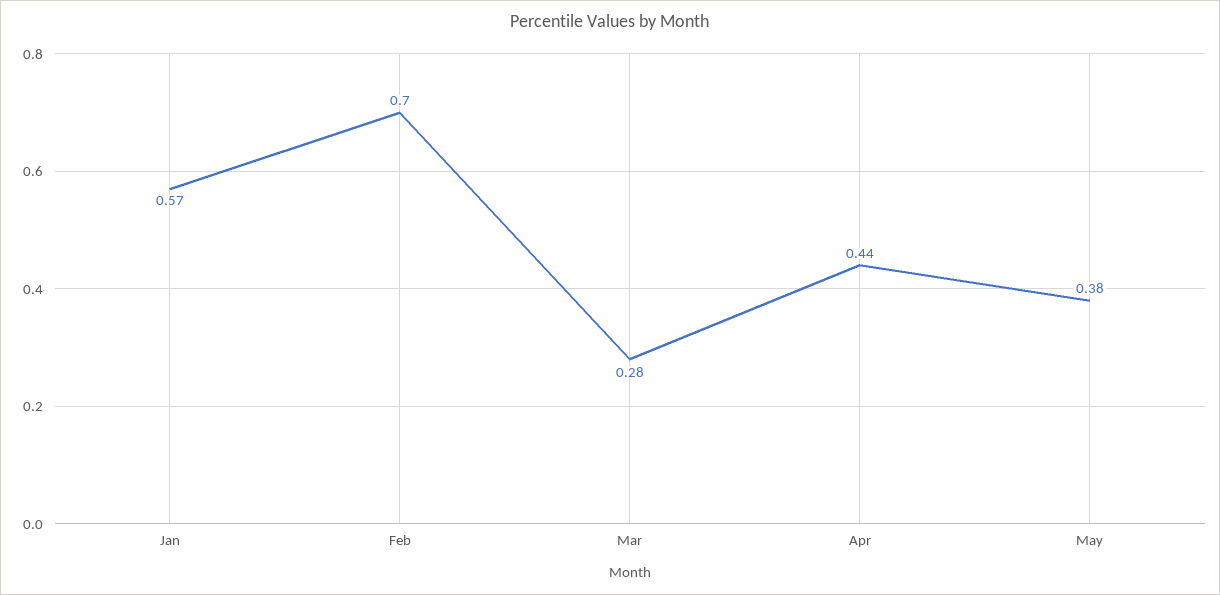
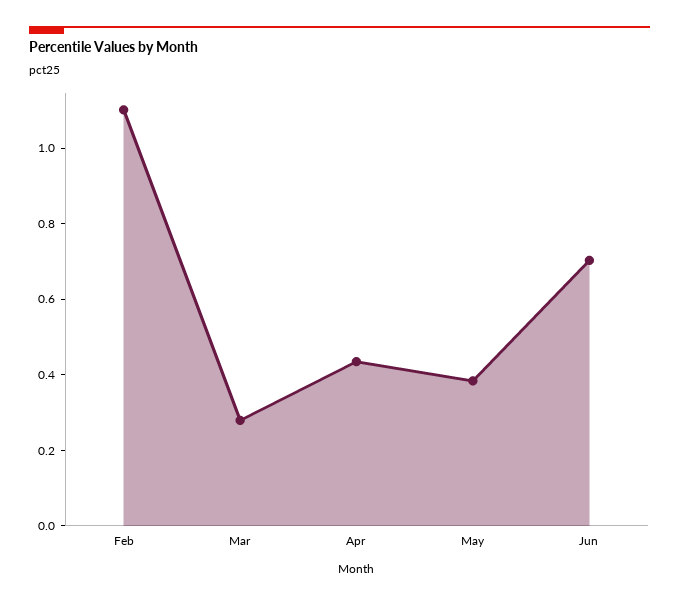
Jan: 0.57 -> none
Feb: 0.7 -> 1.1
Jun: none -> 0.7

